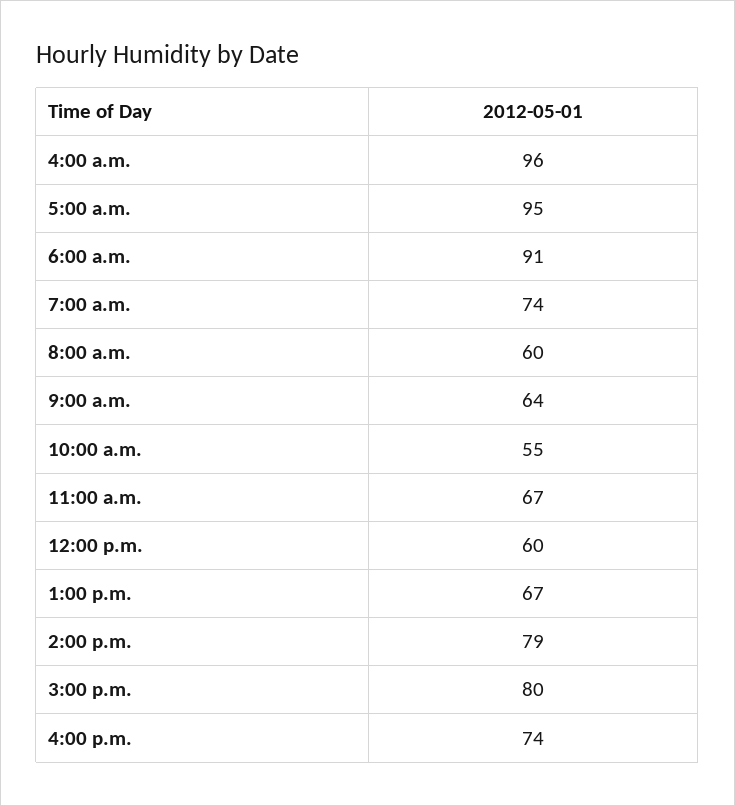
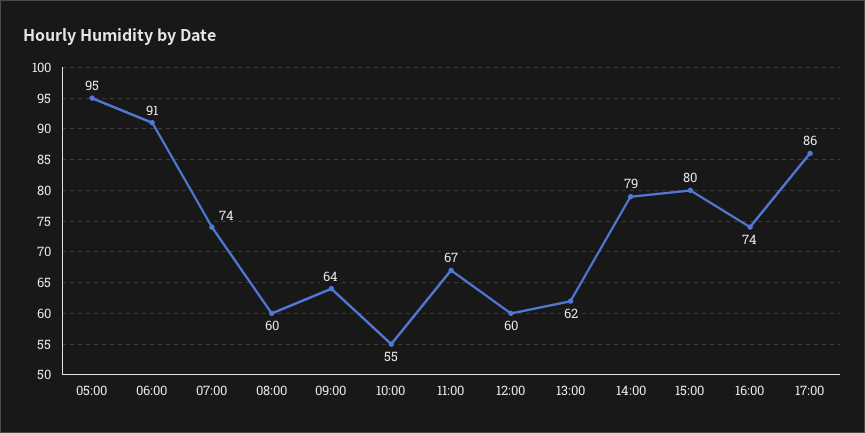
4:00 a.m.: 96 -> none
1:00 p.m.: 67 -> 62
17:00: none -> 86

